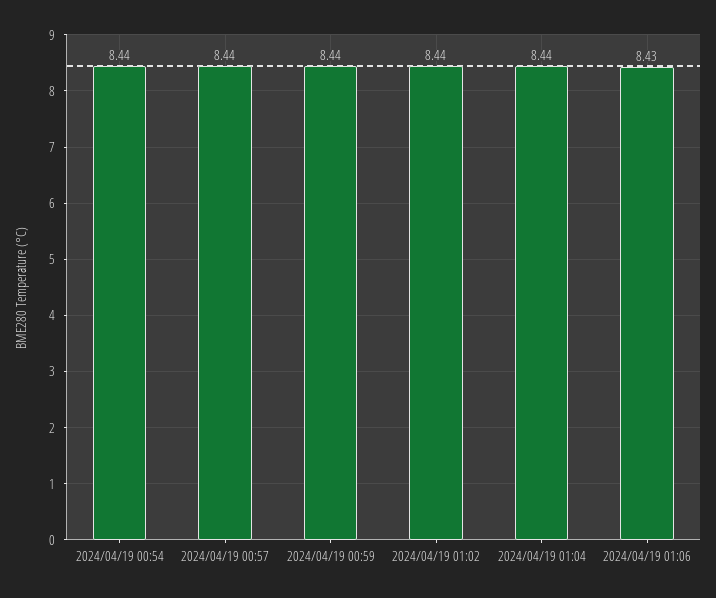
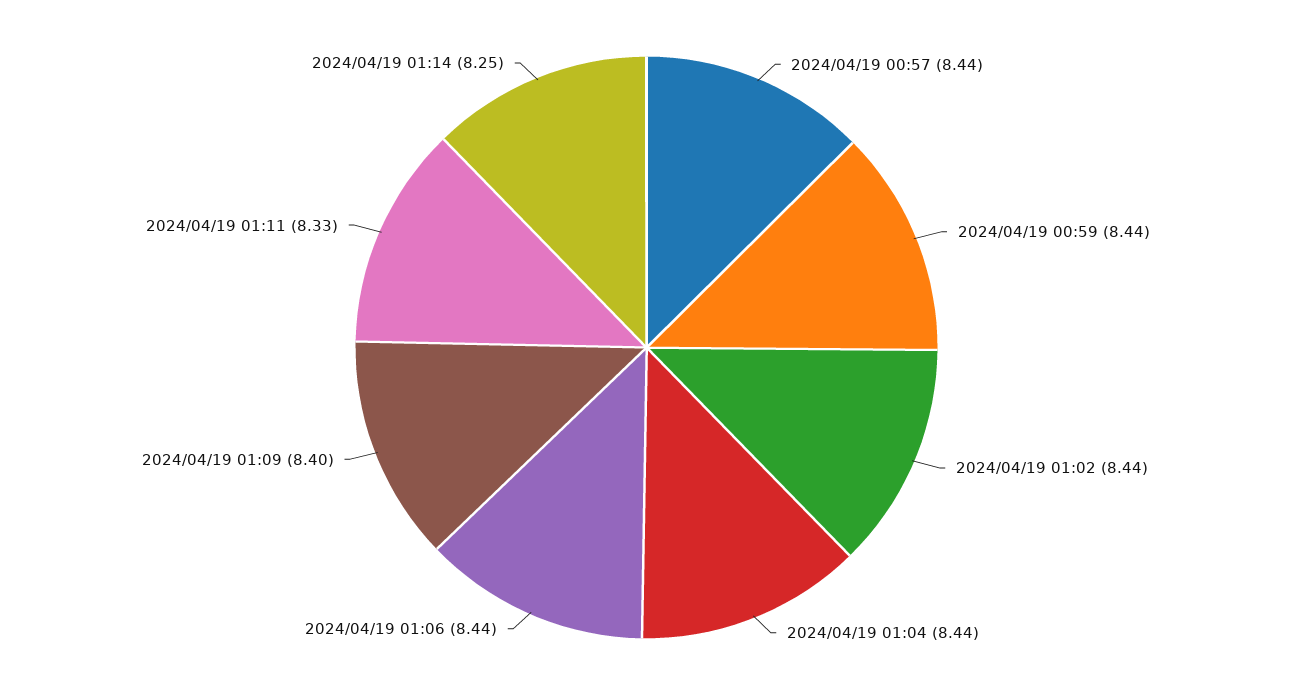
2024/04/19 00:54: 8.44 -> none
2024/04/19 01:06: 8.43 -> 8.44
2024/04/19 01:09: none -> 8.4
2024/04/19 01:11: none -> 8.33
2024/04/19 01:14: none -> 8.25

